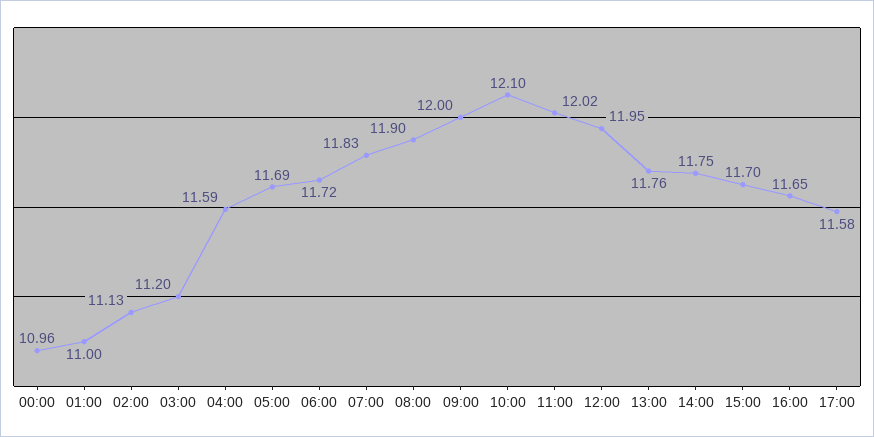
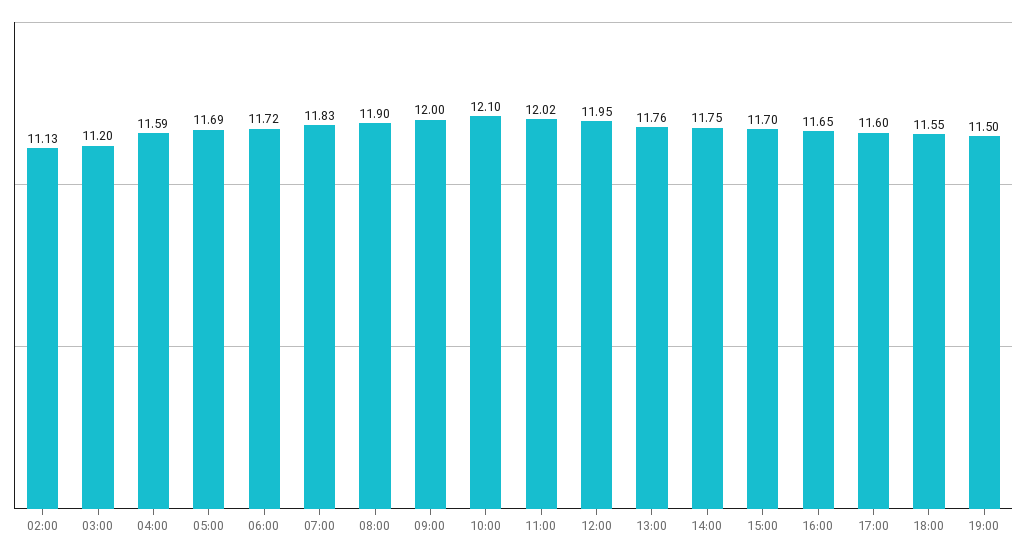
00:00: 10.96 -> none
01:00: 11 -> none
17:00: 11.58 -> 11.6
18:00: none -> 11.55
19:00: none -> 11.5

